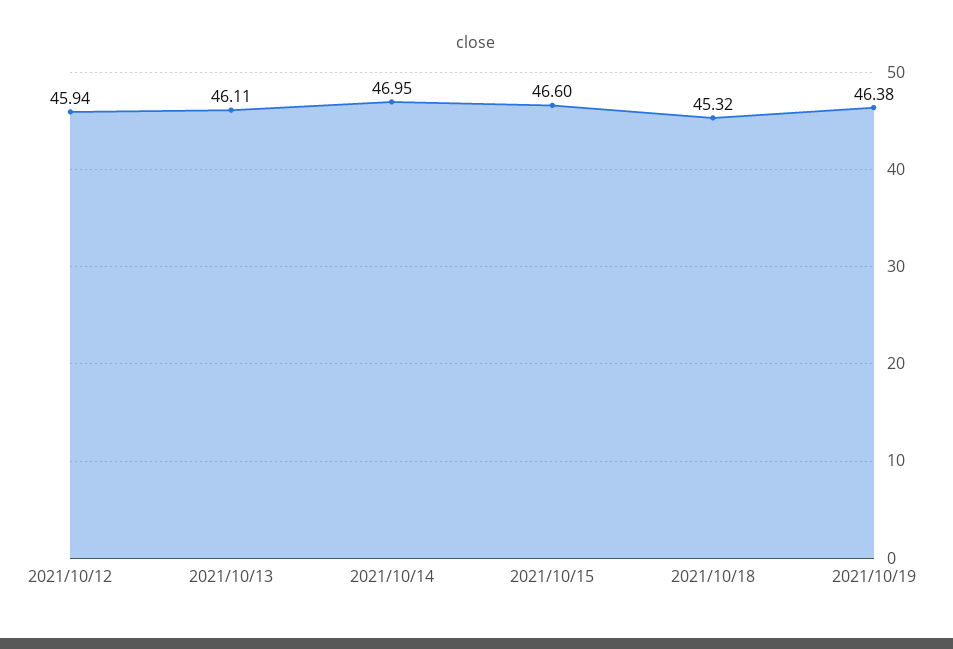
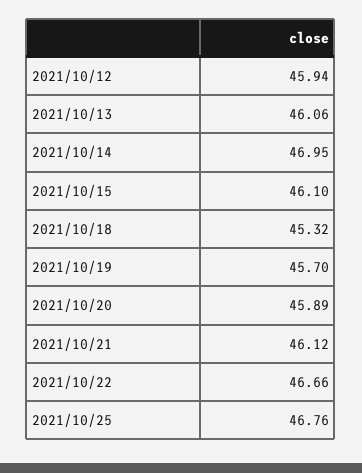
2021/10/13: 46.11 -> 46.06
2021/10/15: 46.6 -> 46.1
2021/10/19: 46.38 -> 45.7
2021/10/20: none -> 45.89
2021/10/21: none -> 46.12
2021/10/22: none -> 46.66
2021/10/25: none -> 46.76

